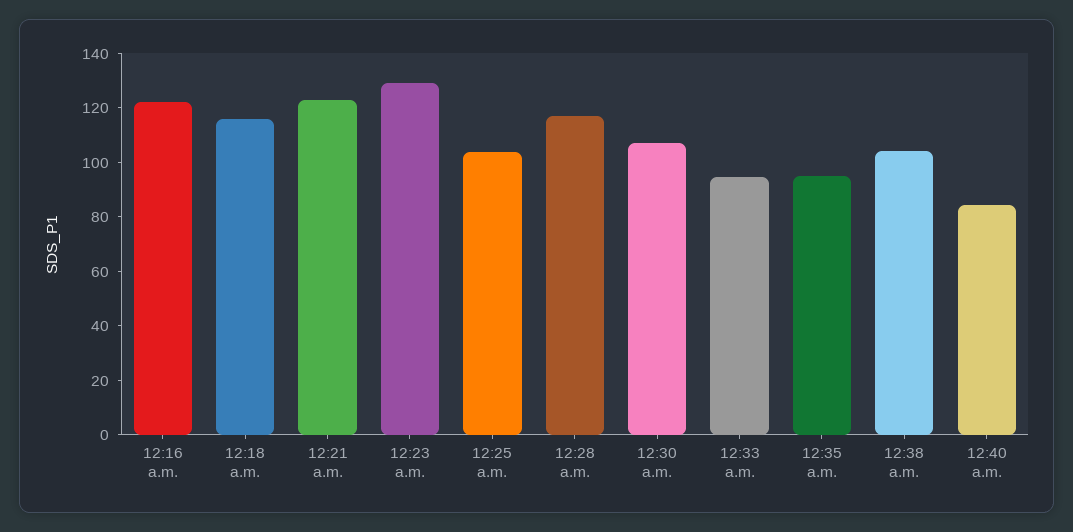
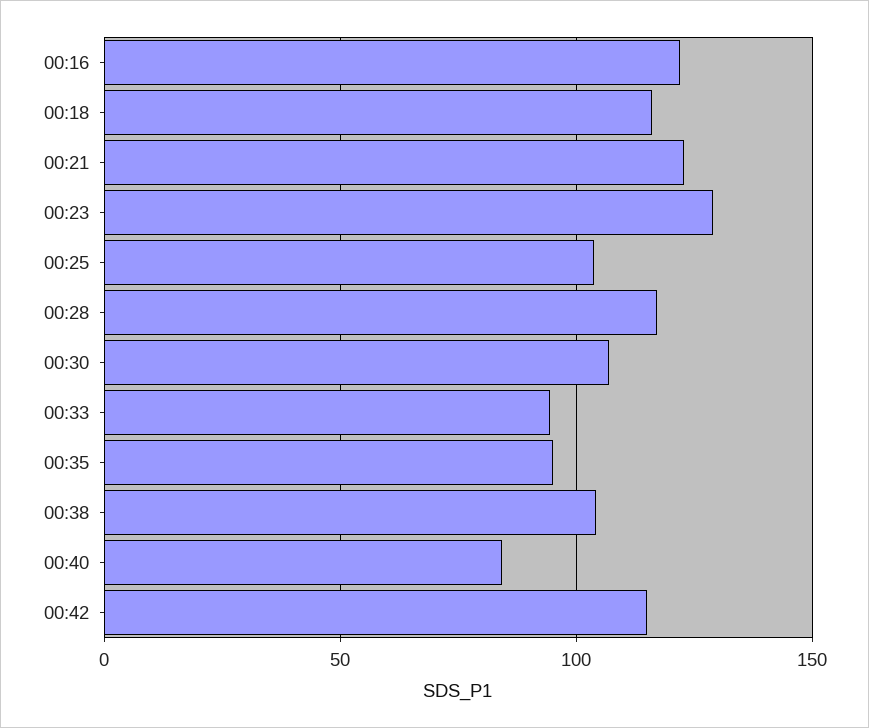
00:42: none -> 115

